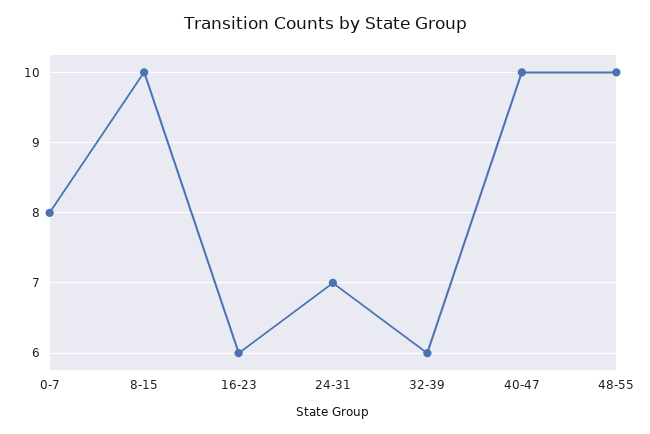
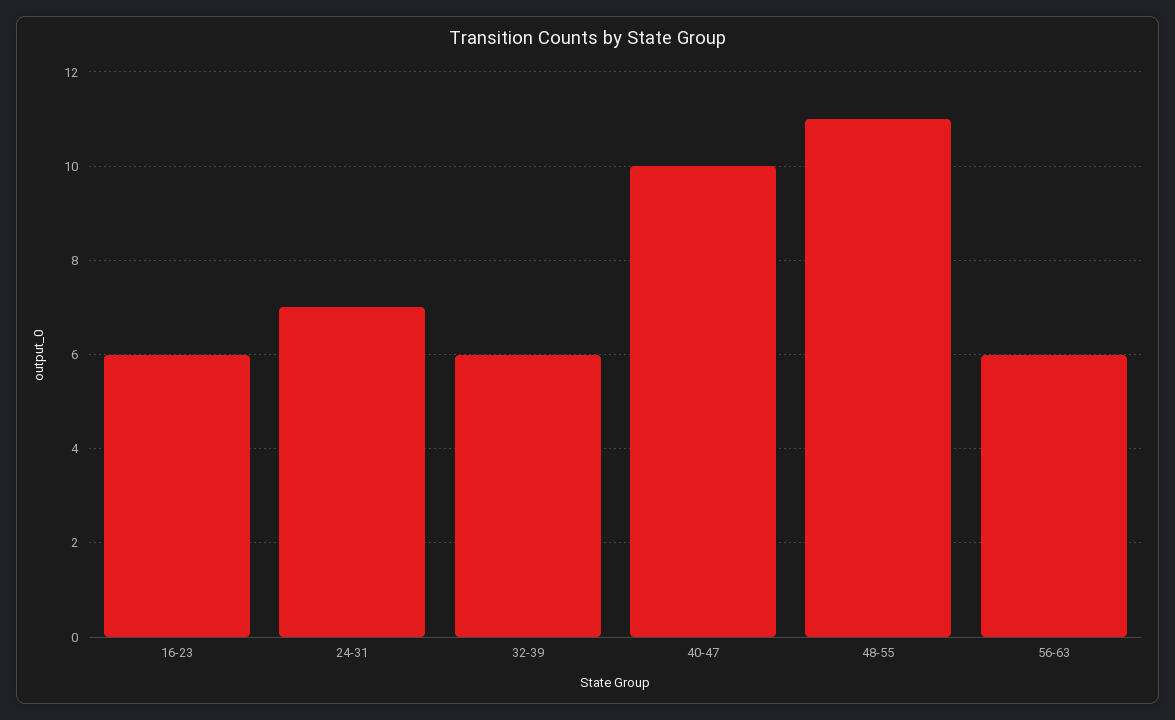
0-7: 8 -> none
8-15: 10 -> none
48-55: 10 -> 11
56-63: none -> 6

